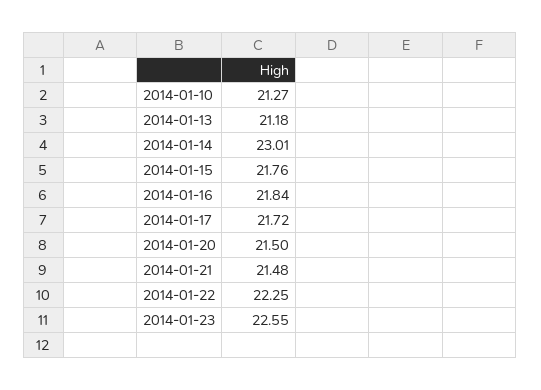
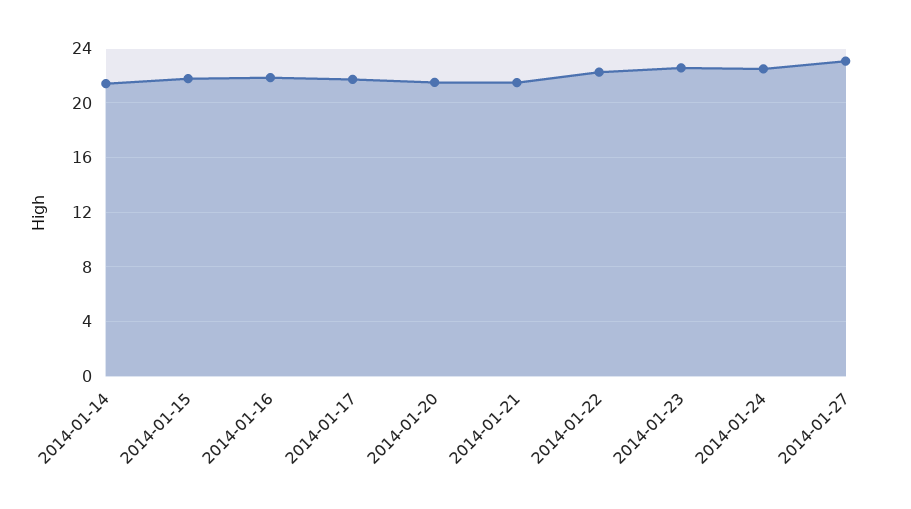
2014-01-10: 21.27 -> none
2014-01-13: 21.18 -> none
2014-01-14: 23.01 -> 21.5
2014-01-24: none -> 22.5
2014-01-27: none -> 23

